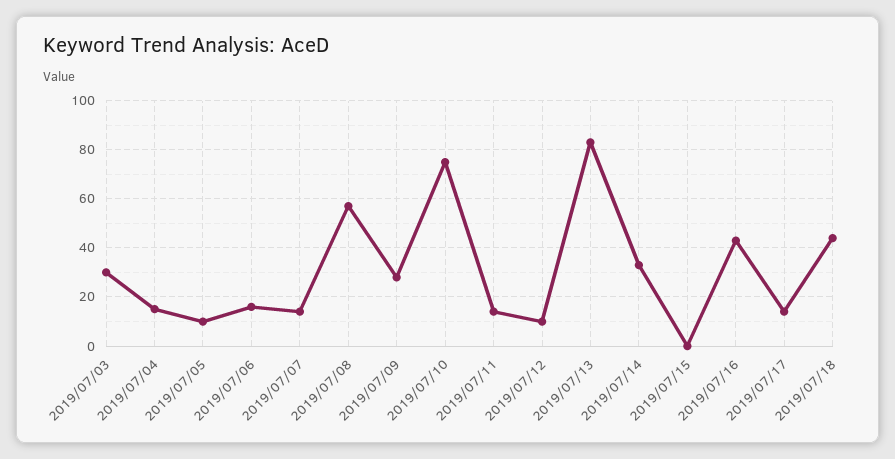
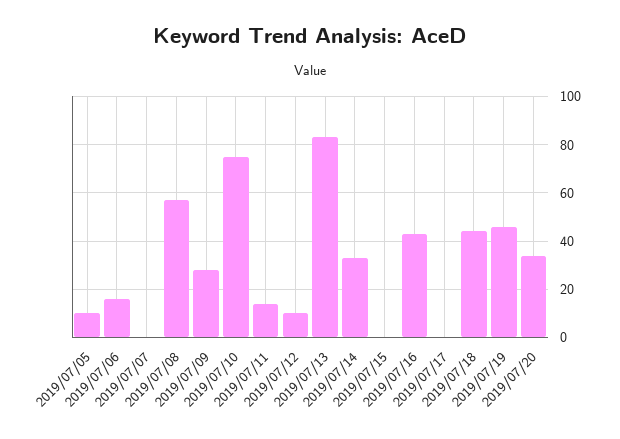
2019/07/03: 30 -> none
2019/07/04: 15 -> none
2019/07/07: 15 -> 0
2019/07/17: 15 -> 0
2019/07/19: none -> 45
2019/07/20: none -> 35

